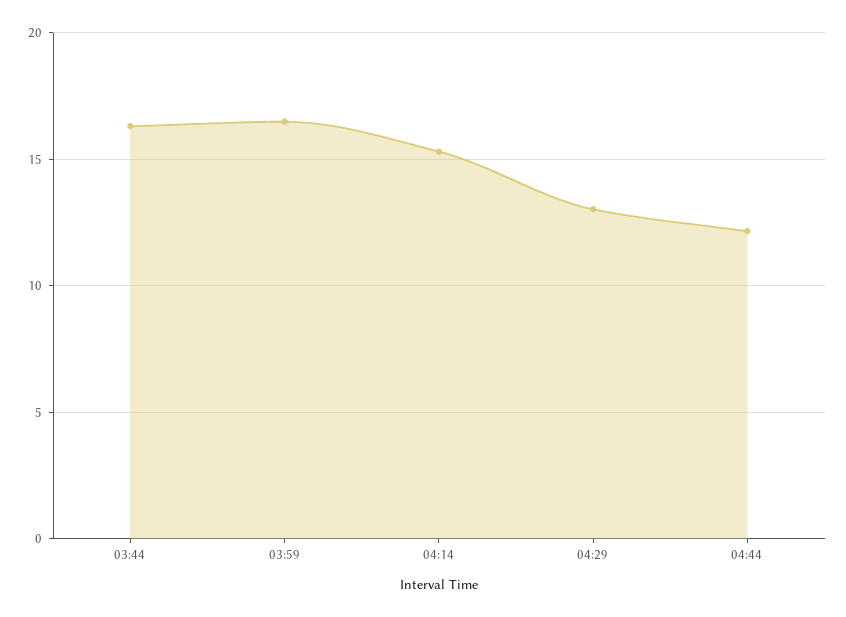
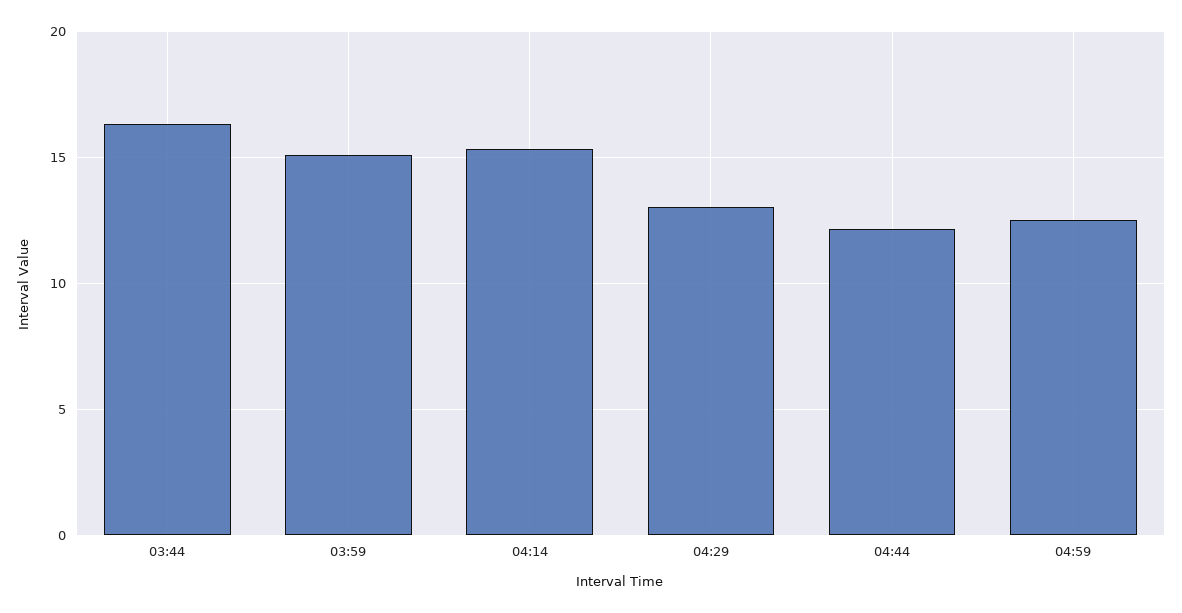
03:59: 16.5 -> 15
04:59: none -> 12.5

